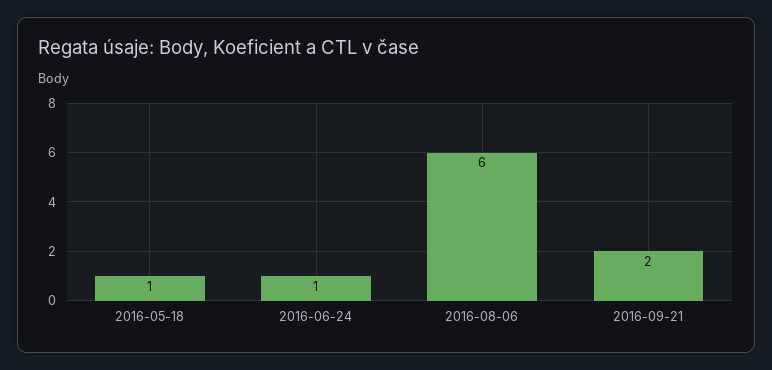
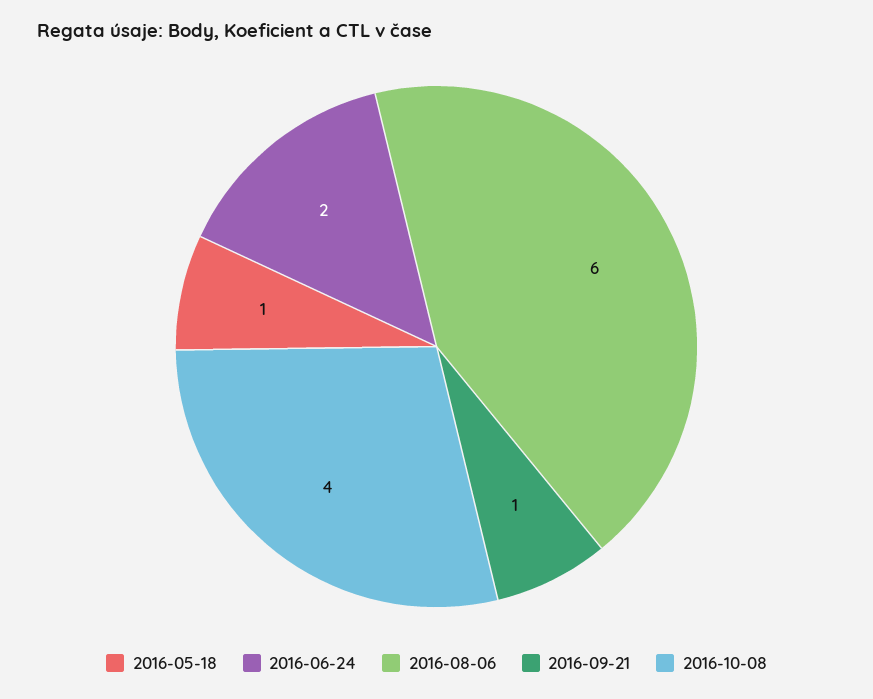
2016-06-24: 1 -> 2
2016-09-21: 2 -> 1
2016-10-08: none -> 4

